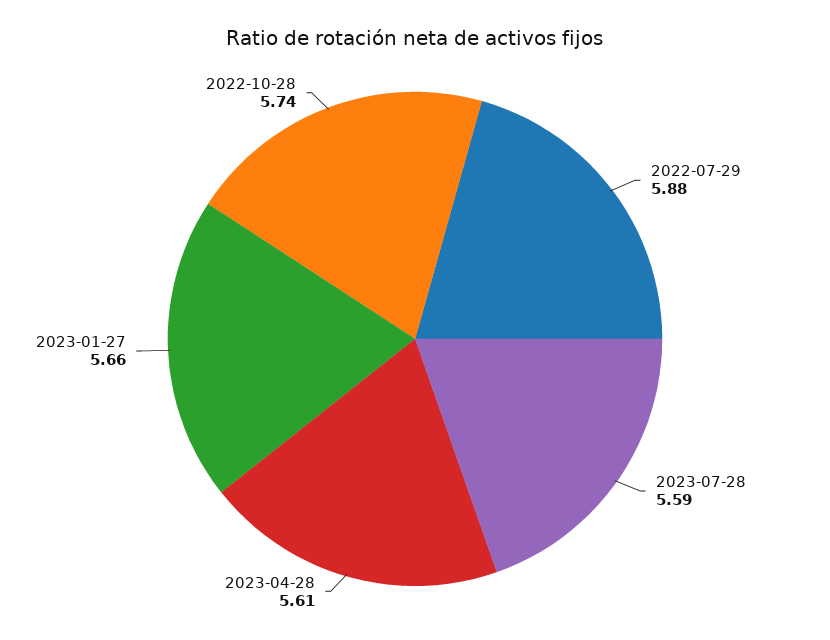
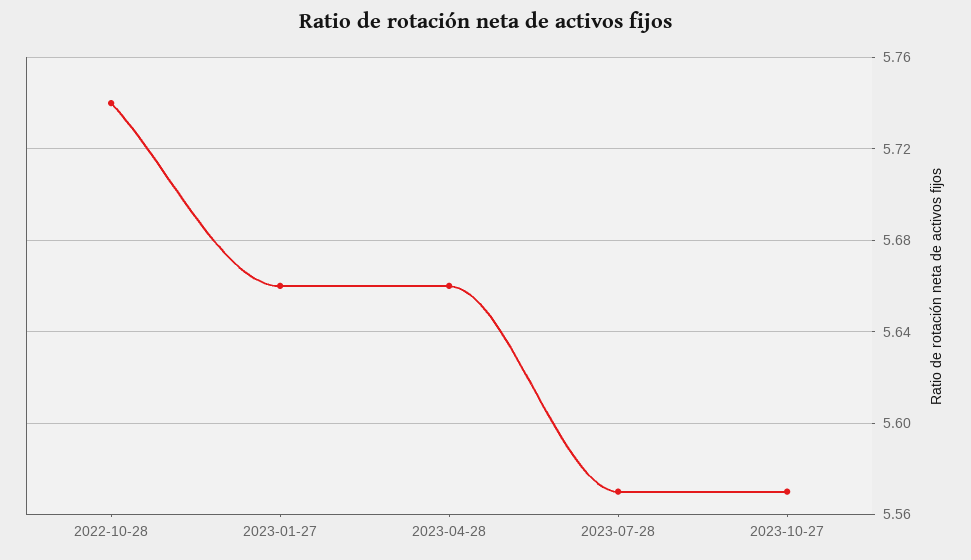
2022-07-29: 5.88 -> none
2023-07-28: 5.59 -> 5.57
2023-04-28: 5.61 -> 5.66
2023-10-27: none -> 5.57

